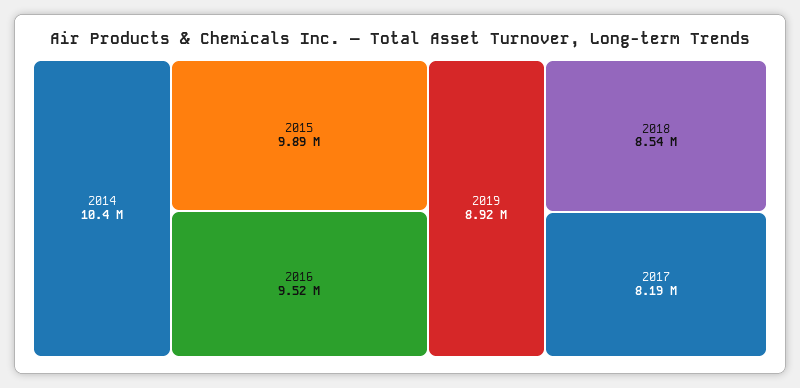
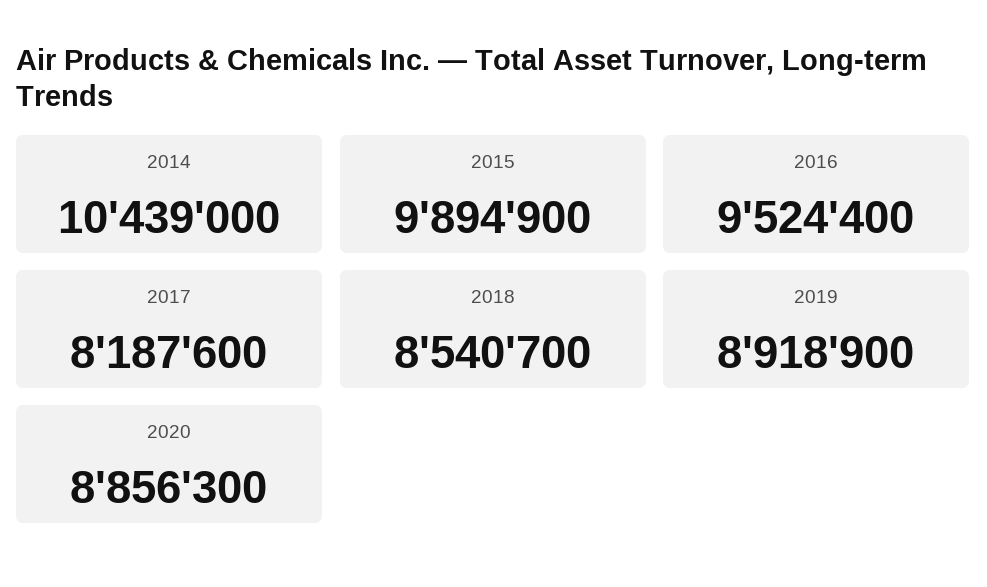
2020: none -> 8856300

